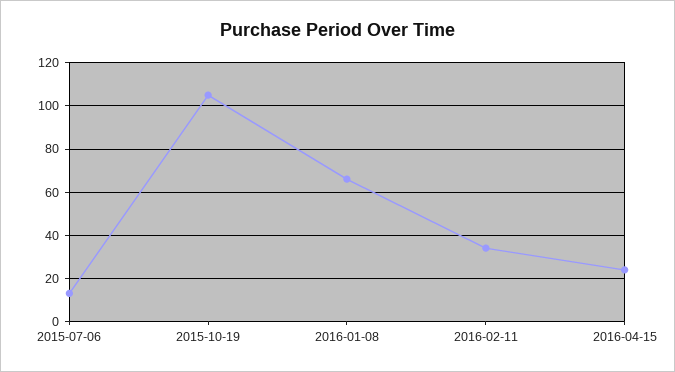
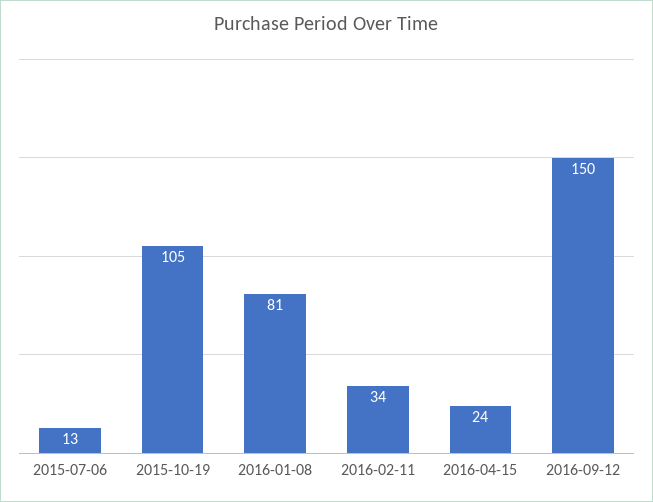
2016-01-08: 65 -> 81
2016-09-12: none -> 150

